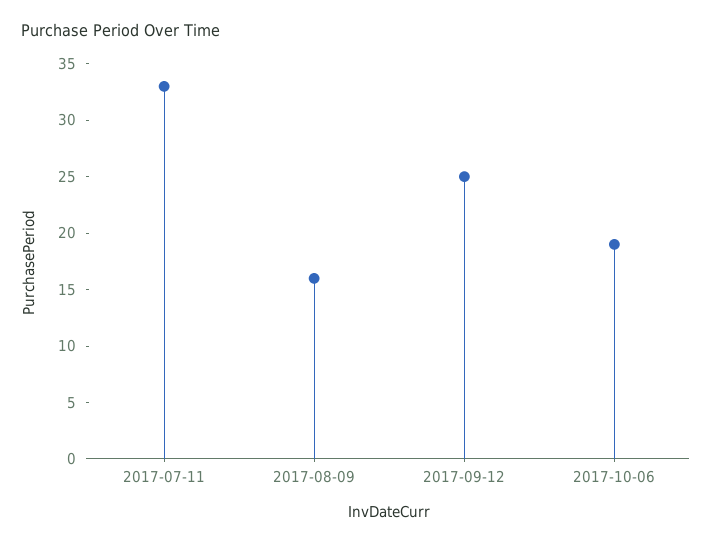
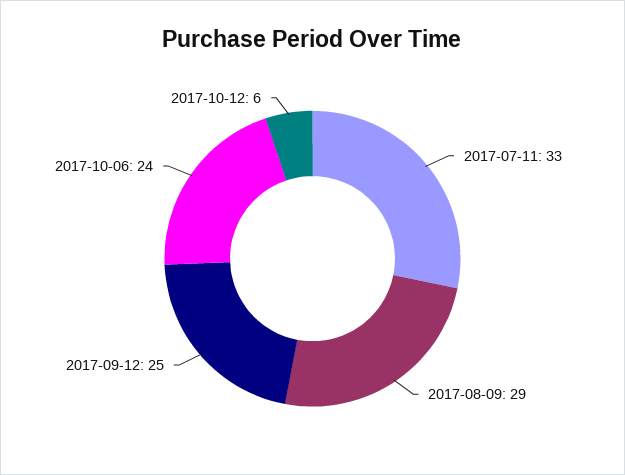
2017-08-09: 16 -> 29
2017-10-06: 19 -> 24
2017-10-12: none -> 6

